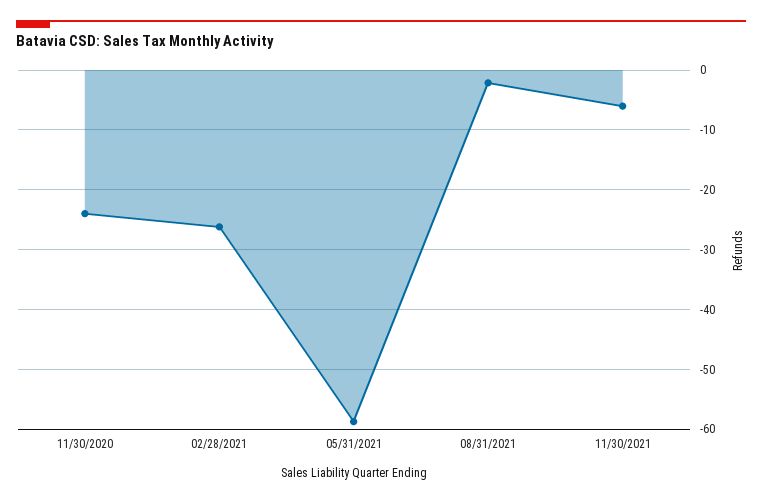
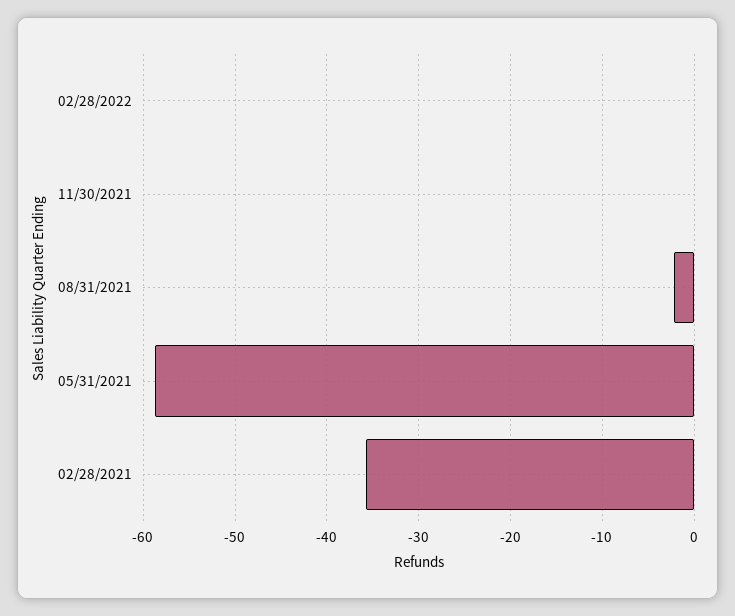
11/30/2020: -24 -> none
02/28/2021: -26 -> -36
11/30/2021: -6 -> 0
02/28/2022: none -> 0

